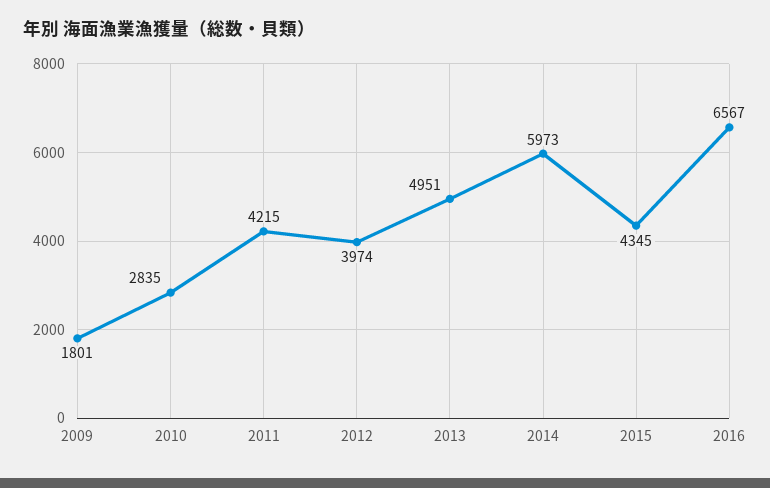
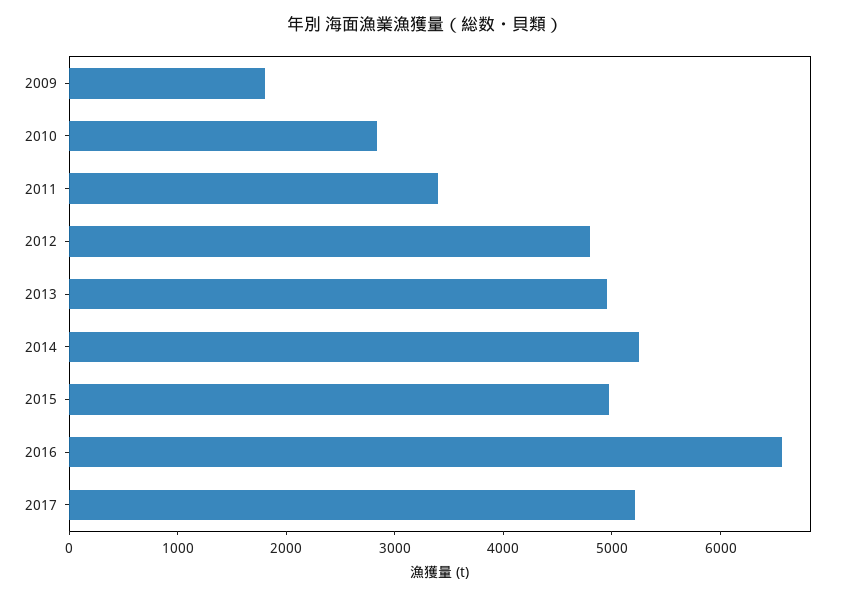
2011: 4215 -> 3400
2012: 3974 -> 4800
2014: 5973 -> 5200
2015: 4345 -> 5000
2017: none -> 5200

